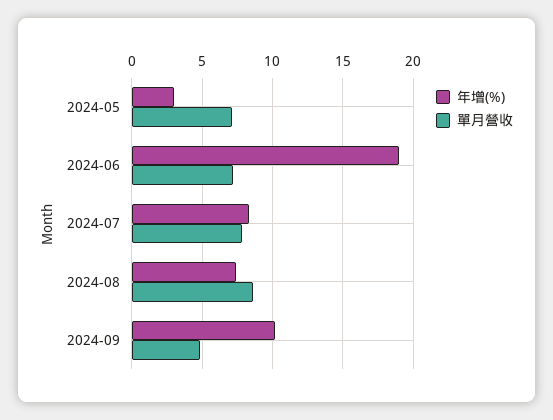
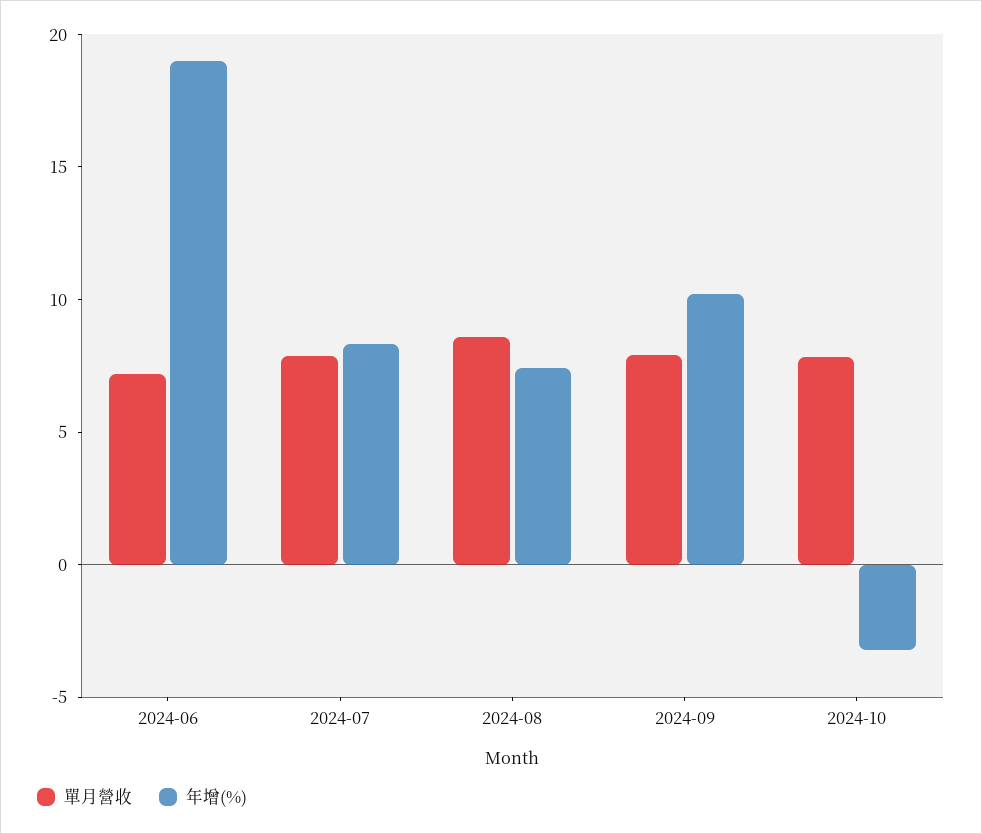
年增(%), 2024-05: 3 -> none
單月營收, 2024-05: 7 -> none
單月營收, 2024-09: 5 -> 8
單月營收, 2024-10: none -> 8
年增(%), 2024-10: none -> -3

